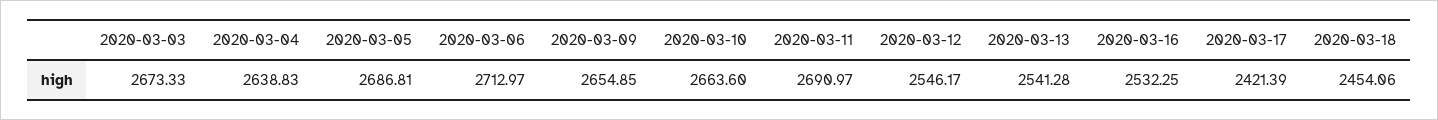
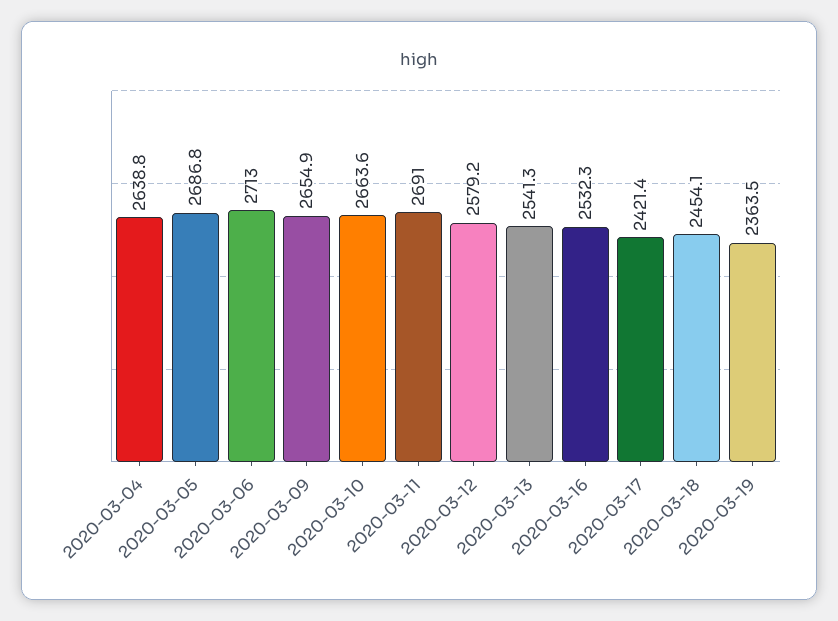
2020-03-03: 2673.33 -> none
2020-03-12: 2546.17 -> 2579.2
2020-03-19: none -> 2363.5

